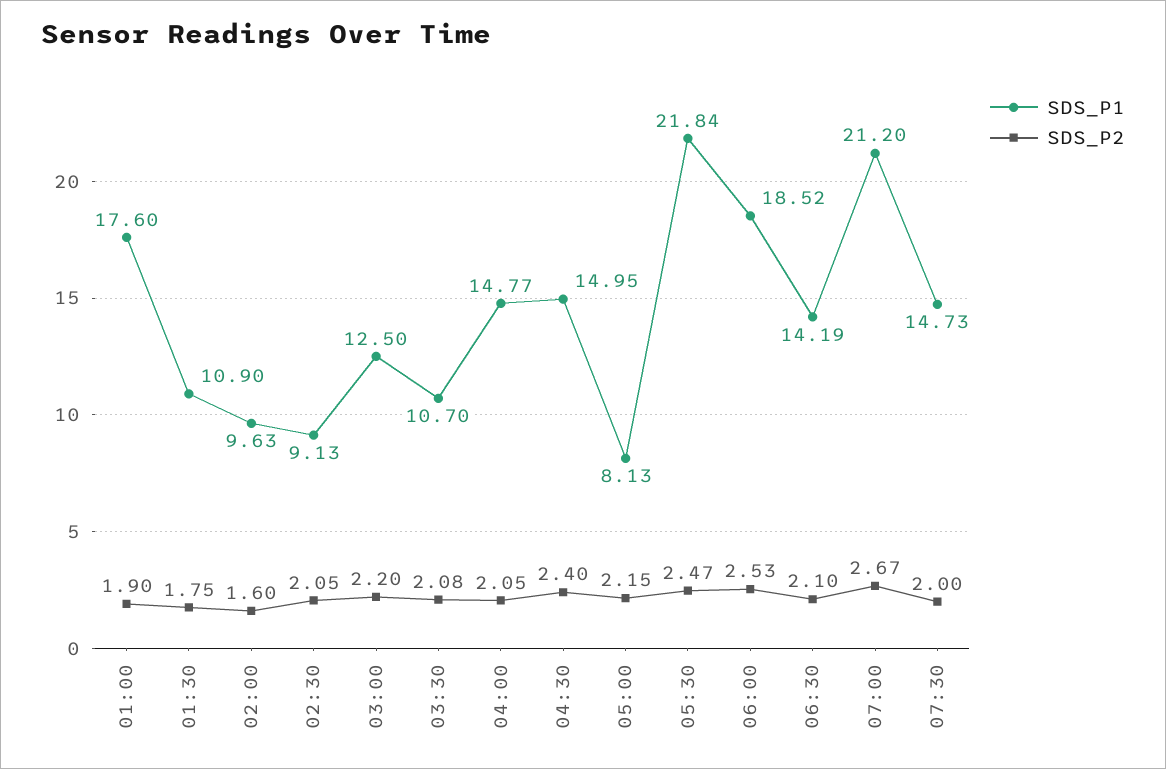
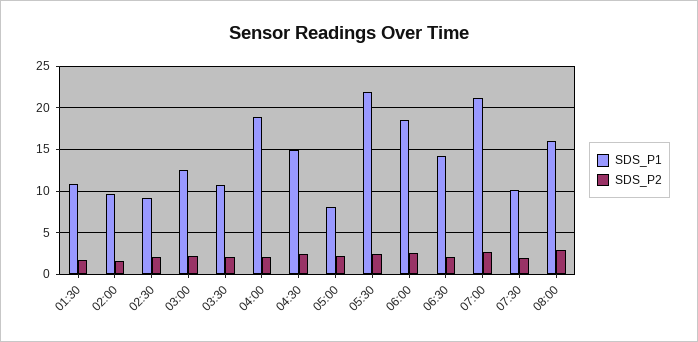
SDS_P1, 01:00: 17.6 -> none
SDS_P2, 01:00: 1.9 -> none
SDS_P1, 04:00: 14.77 -> 19
SDS_P1, 07:30: 14.73 -> 10
SDS_P1, 08:00: none -> 16
SDS_P2, 08:00: none -> 3

